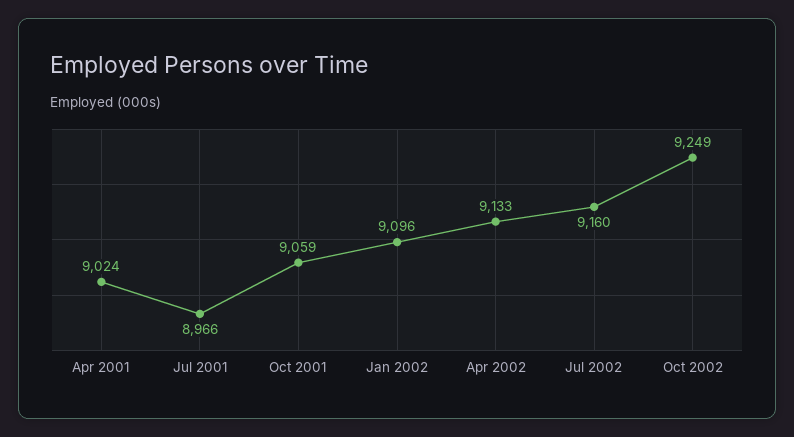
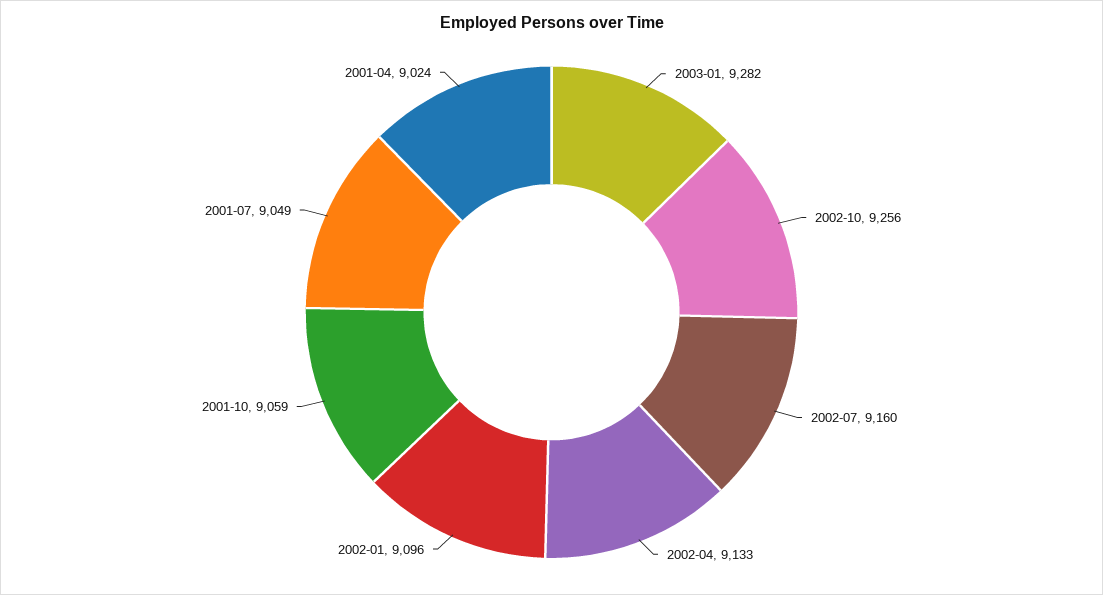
Jul 2001: 8966 -> 9049
Oct 2002: 9249 -> 9256
2003-01: none -> 9282

